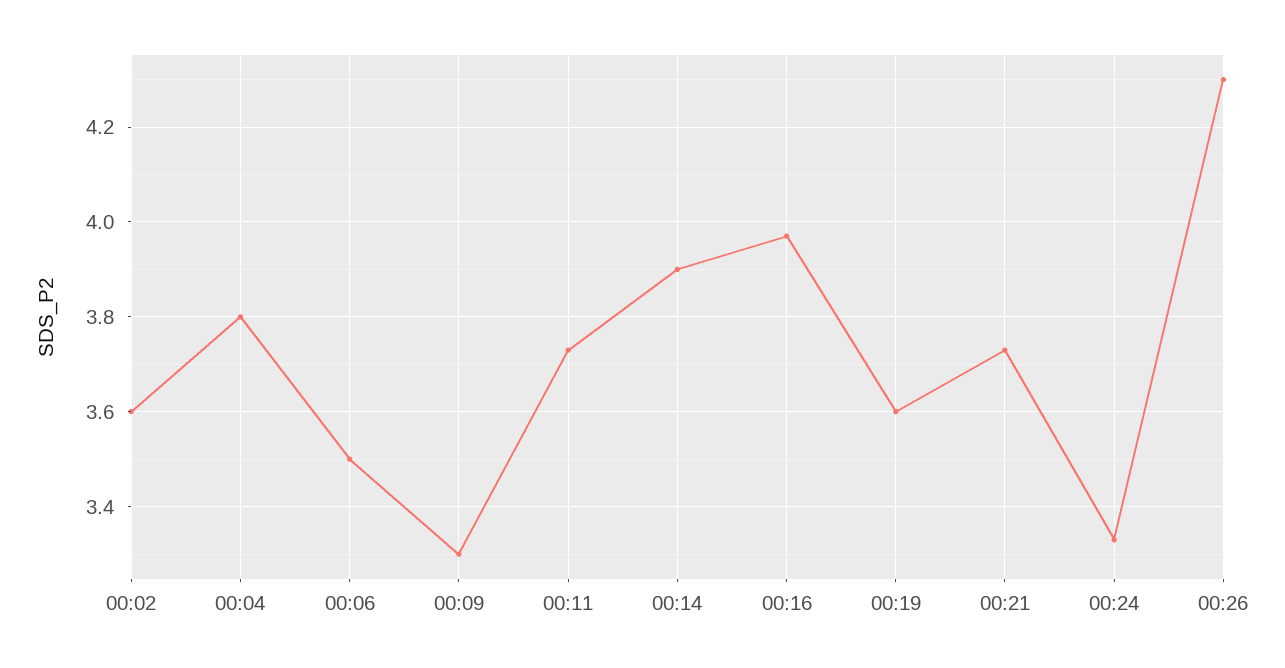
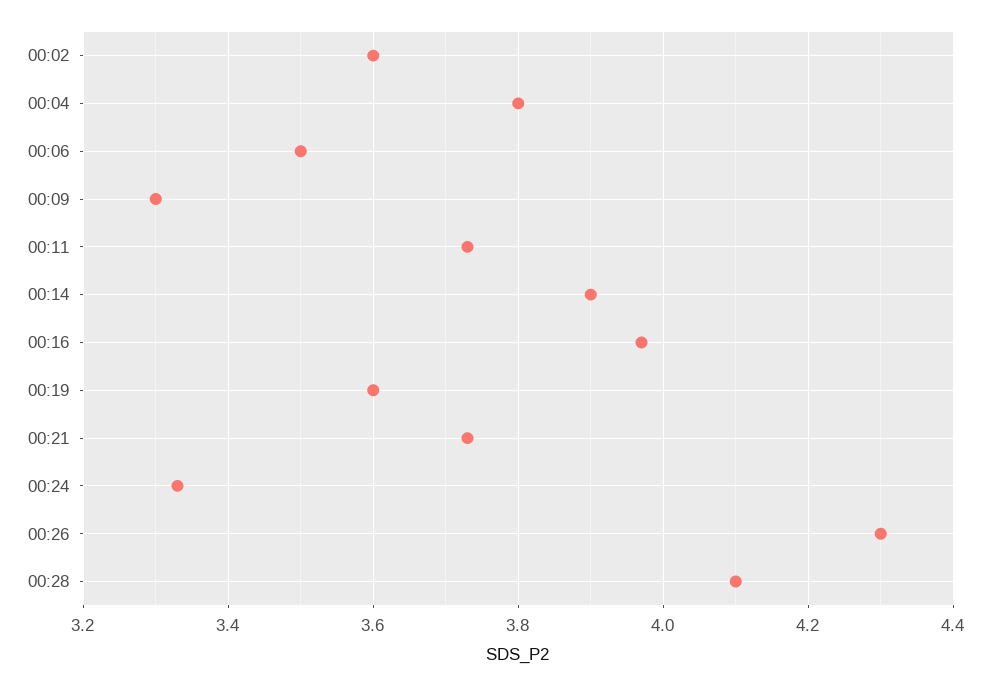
00:28: none -> 4.1

